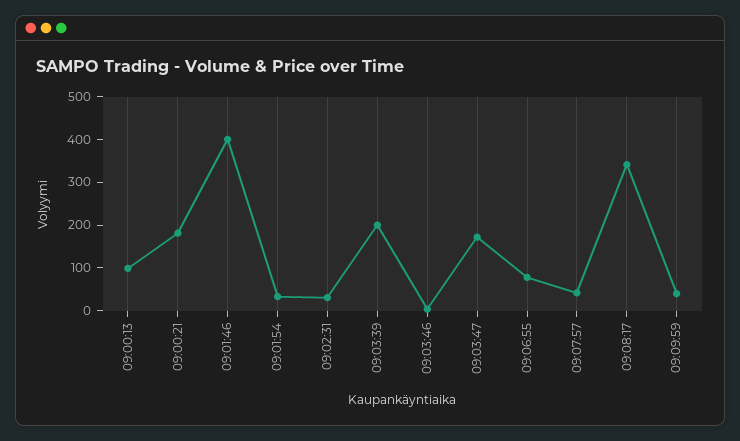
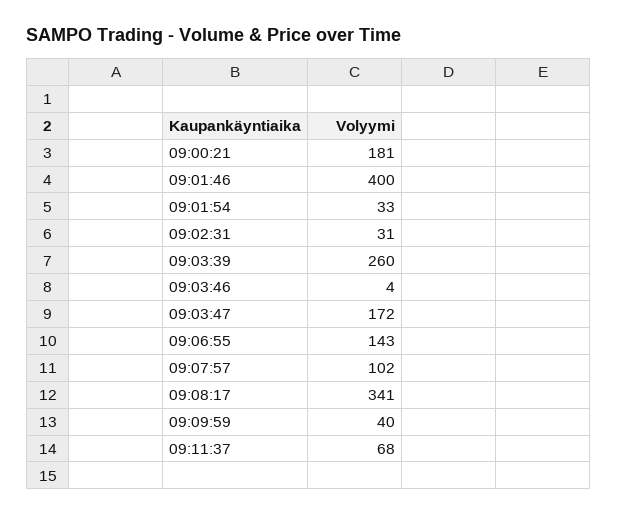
09:00:13: 100 -> none
09:03:39: 200 -> 260
09:06:55: 80 -> 143
09:07:57: 40 -> 102
09:11:37: none -> 68

